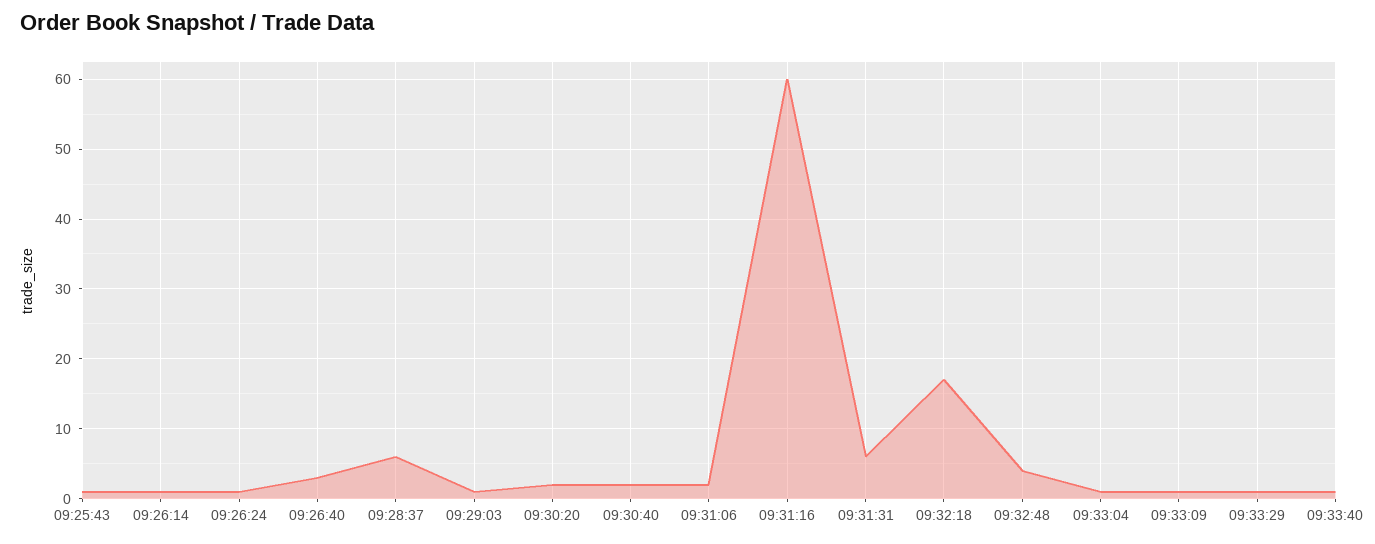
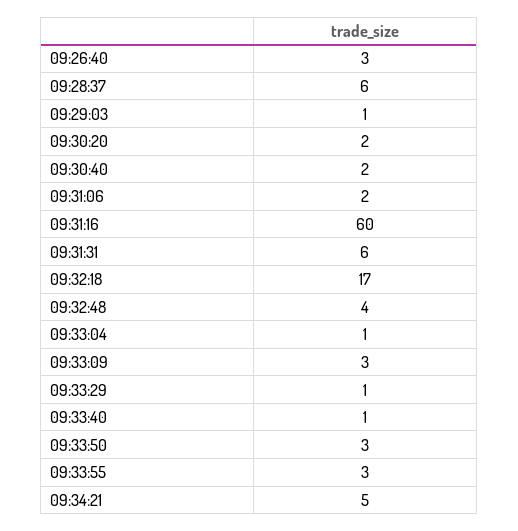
09:25:43: 1 -> none
09:26:14: 1 -> none
09:26:24: 1 -> none
09:33:09: 1 -> 3
09:33:50: none -> 3
09:33:55: none -> 3
09:34:21: none -> 5

